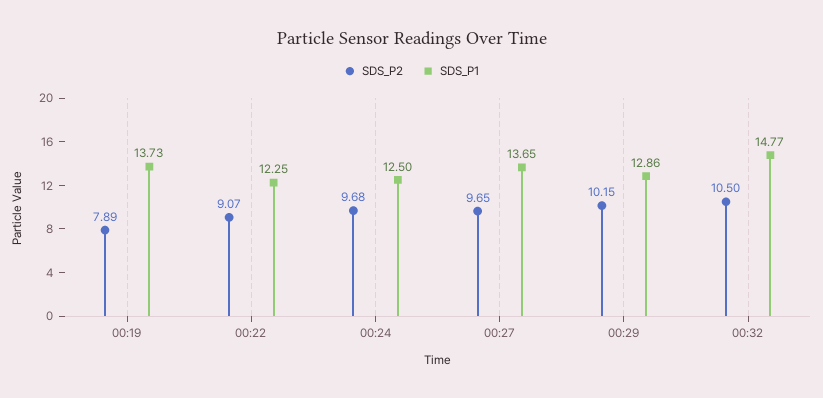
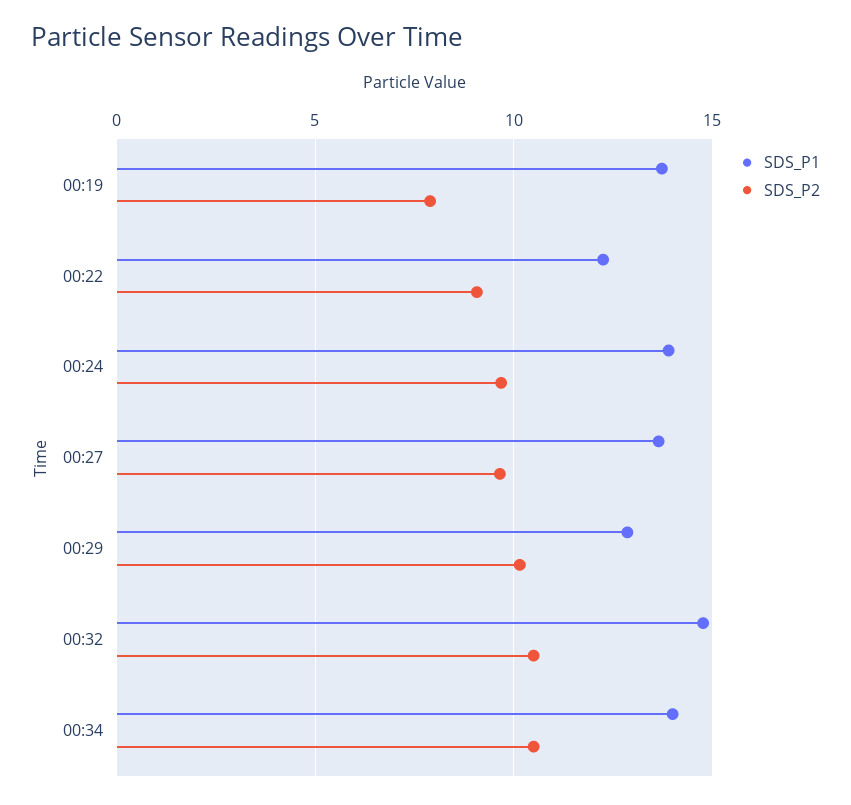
SDS_P1, 00:24: 12.5 -> 14
SDS_P1, 00:34: none -> 14
SDS_P2, 00:34: none -> 10.5

